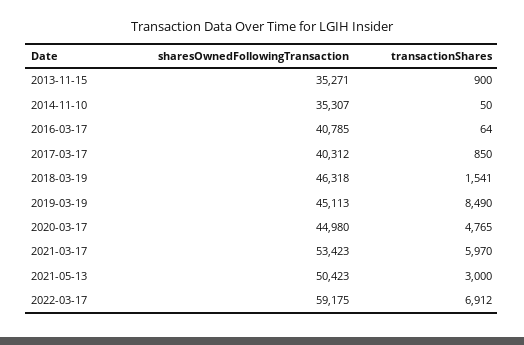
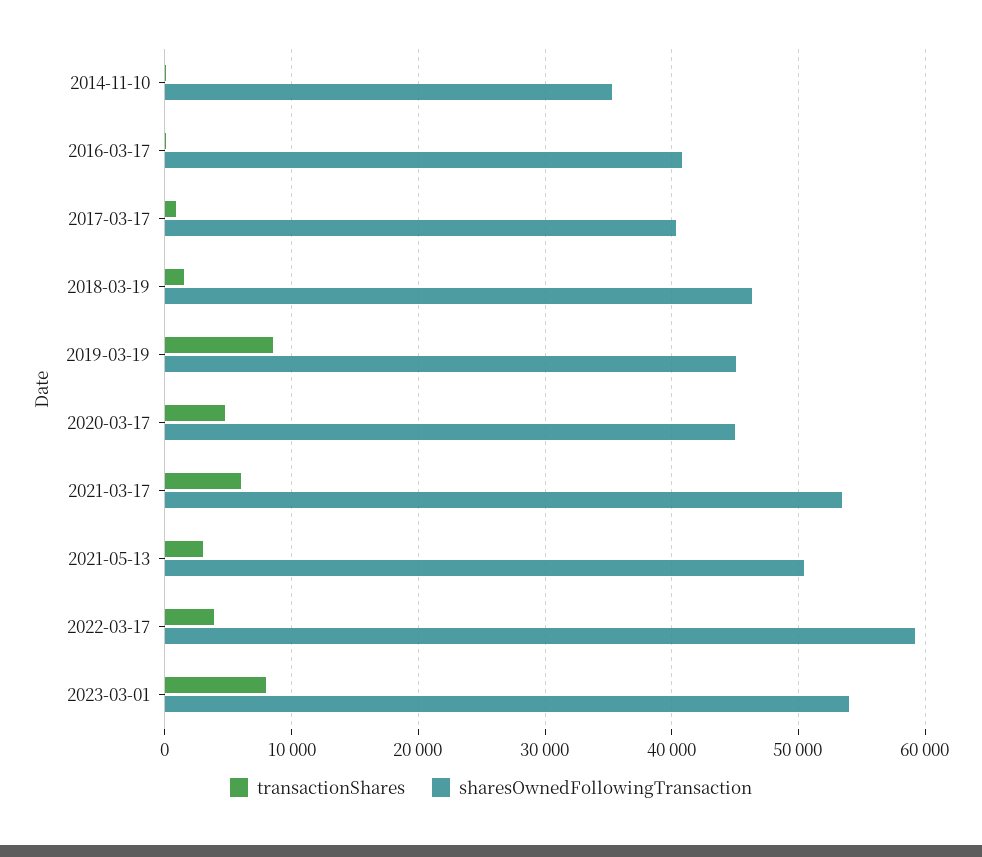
sharesOwnedFollowingTransaction, 2013-11-15: 35271 -> none
transactionShares, 2013-11-15: 900 -> none
transactionShares, 2022-03-17: 6912 -> 4000
transactionShares, 2023-03-01: none -> 8000
sharesOwnedFollowingTransaction, 2023-03-01: none -> 54000

